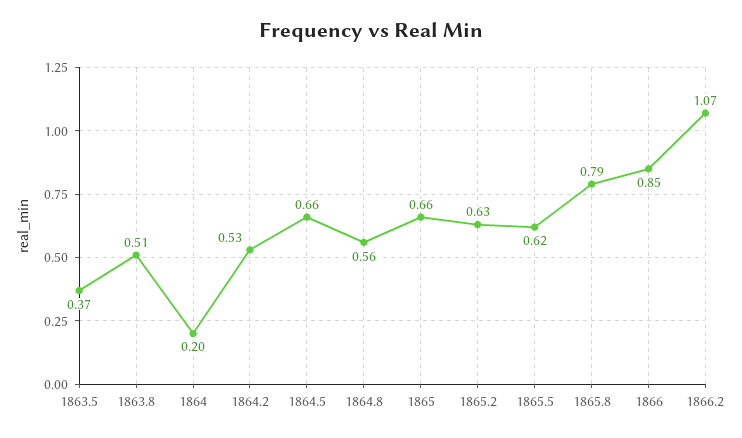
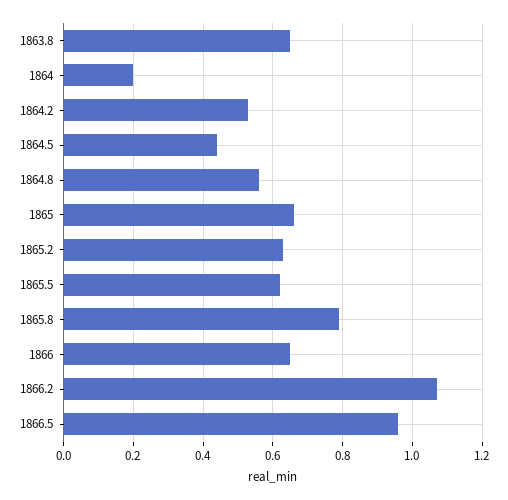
1863.5: 0.37 -> none
1863.8: 0.51 -> 0.65
1864.5: 0.66 -> 0.45
1866: 0.85 -> 0.65
1866.5: none -> 0.95

